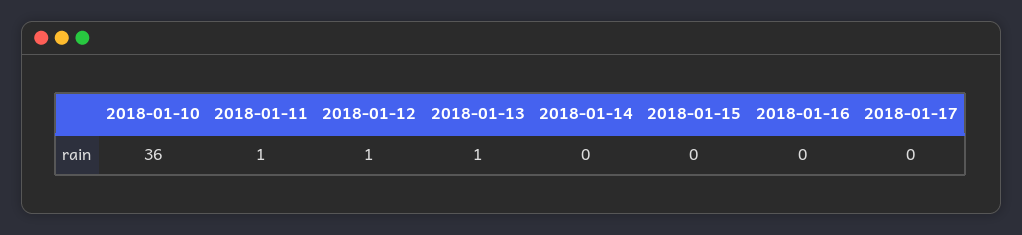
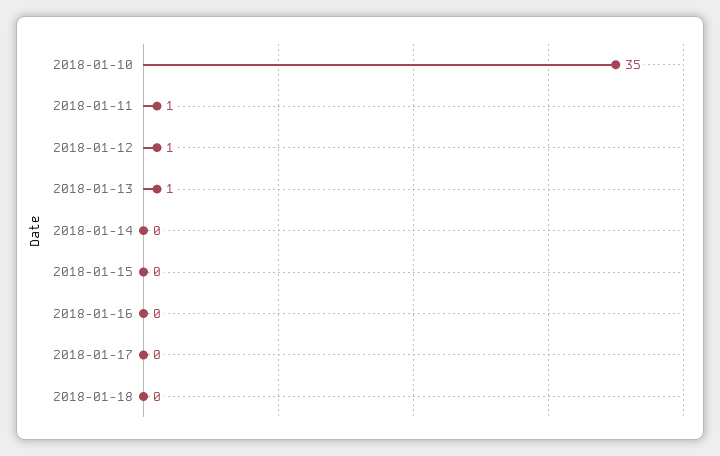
2018-01-10: 36 -> 35
2018-01-18: none -> 0

